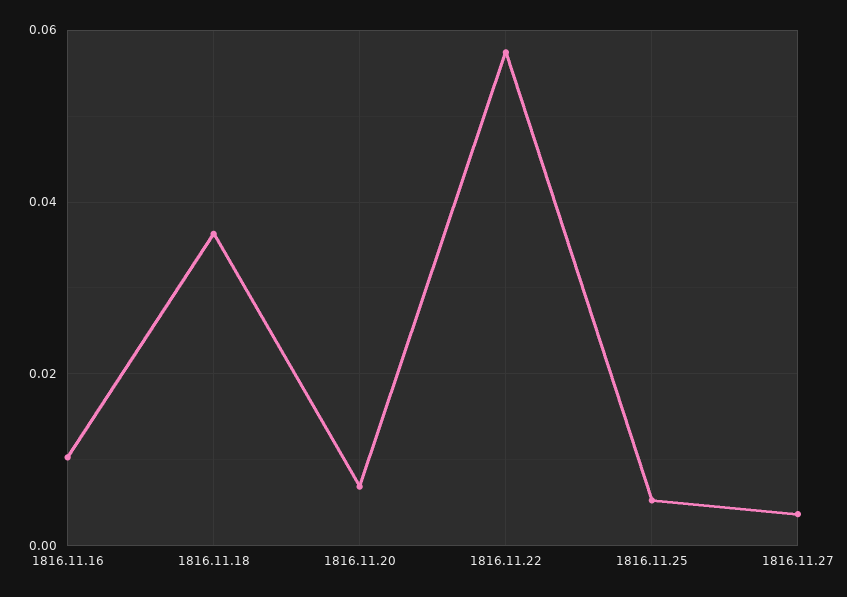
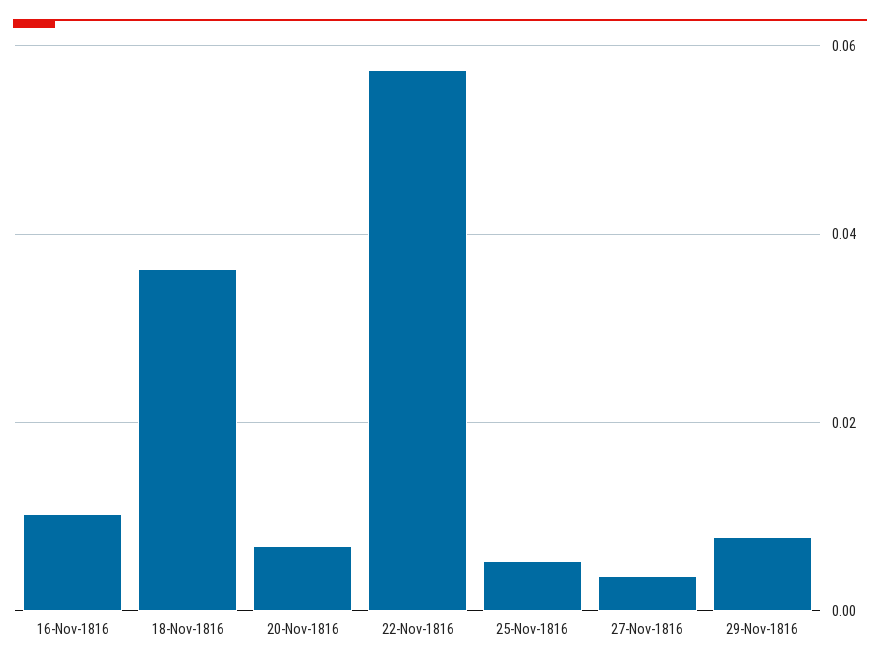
29-Nov-1816: none -> 0.008

